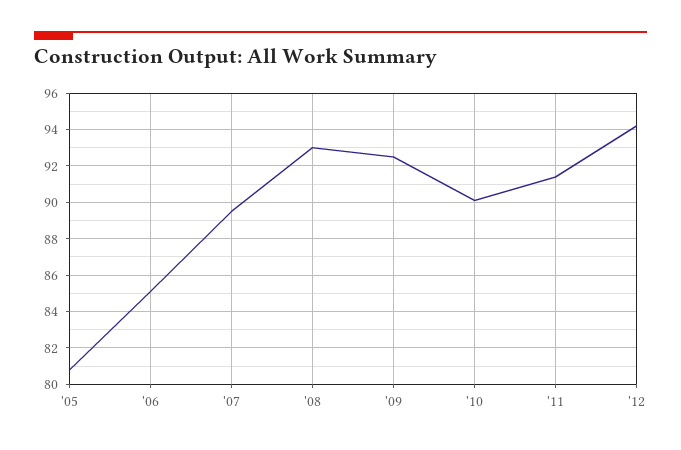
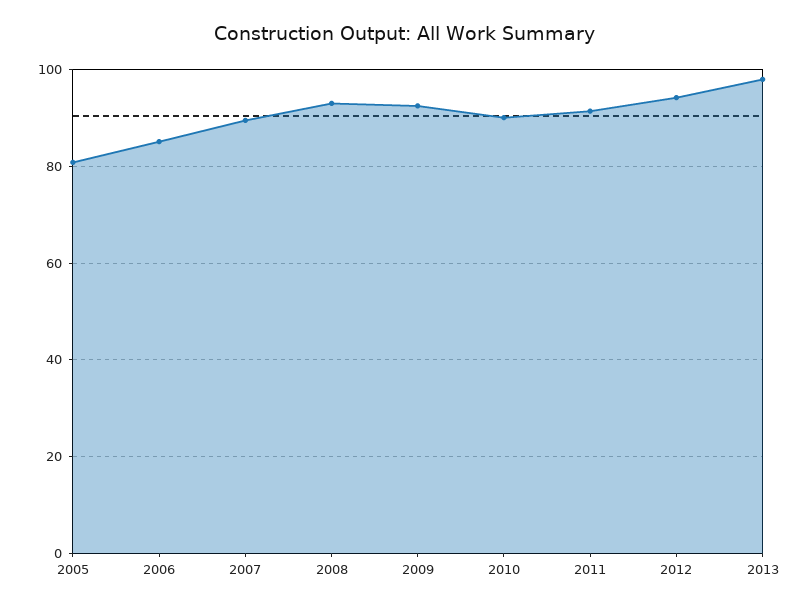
2013: none -> 98

